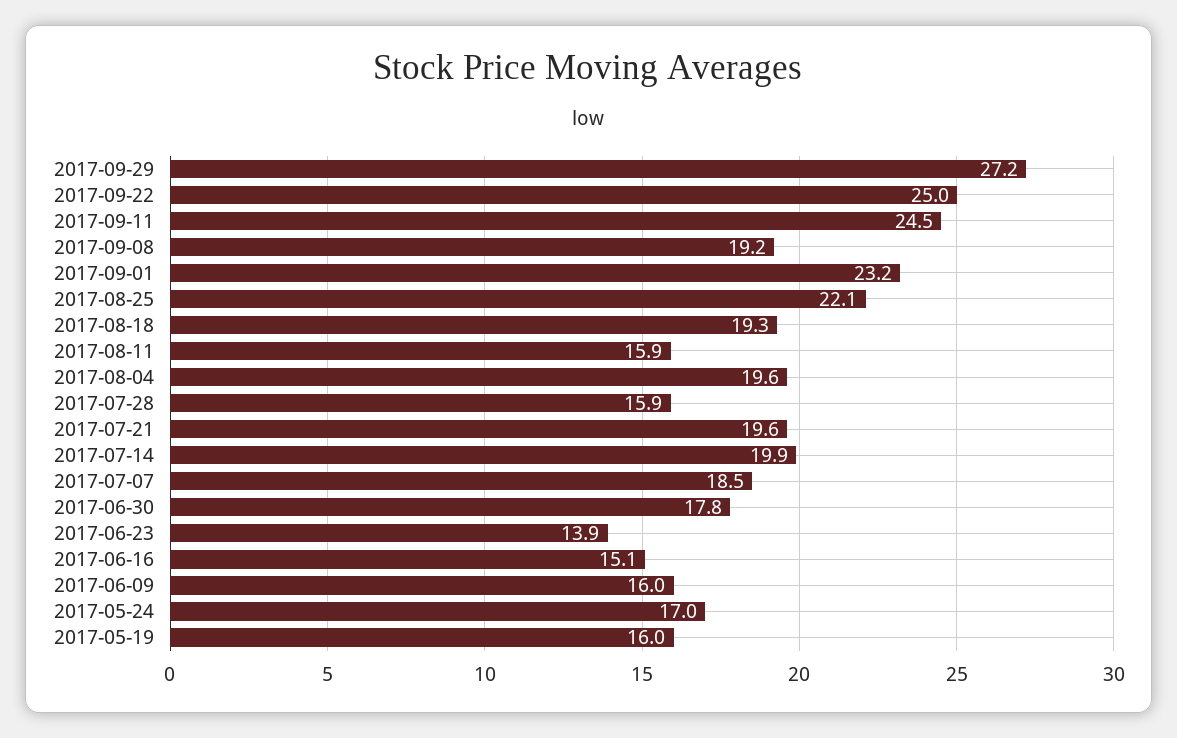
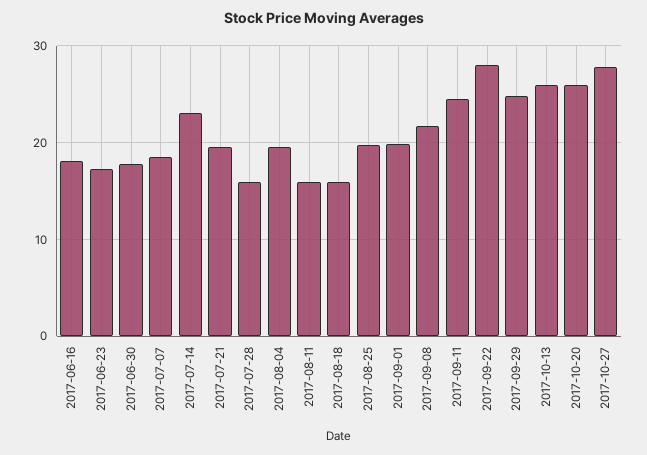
2017-09-29: 27.2 -> 25
2017-09-22: 25 -> 28
2017-09-08: 19.2 -> 22
2017-09-01: 23.2 -> 20
2017-08-25: 22.1 -> 20
2017-08-18: 19.3 -> 16
2017-07-14: 19.9 -> 23
2017-06-23: 13.9 -> 17
2017-06-16: 15.1 -> 18
2017-06-09: 16 -> none
2017-05-24: 17 -> none
2017-05-19: 16 -> none
2017-10-13: none -> 26
2017-10-20: none -> 26
2017-10-27: none -> 28

